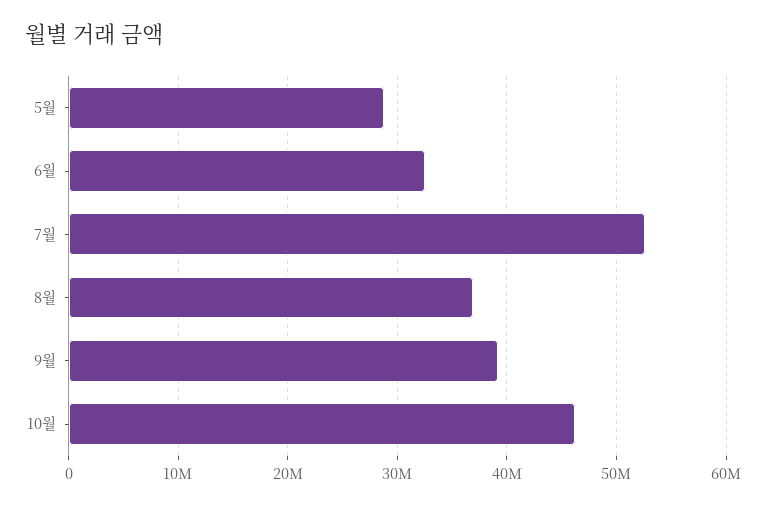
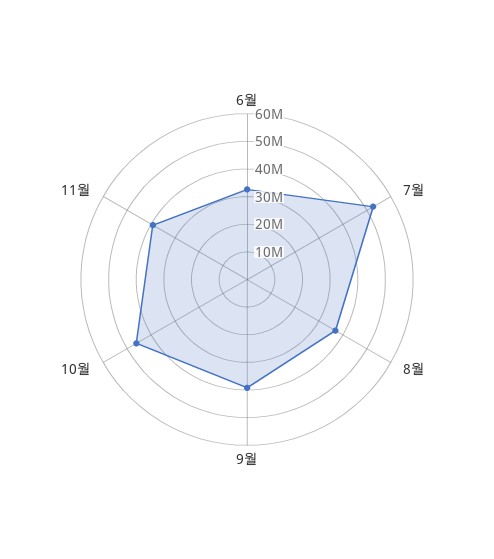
5월: 29000000 -> none
11월: none -> 40000000

